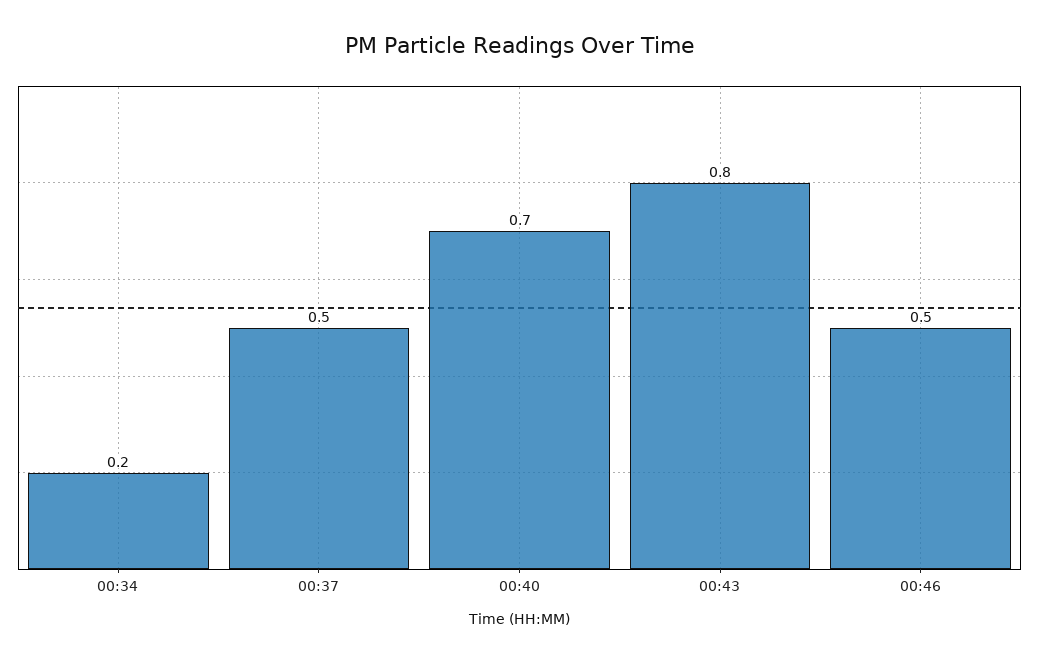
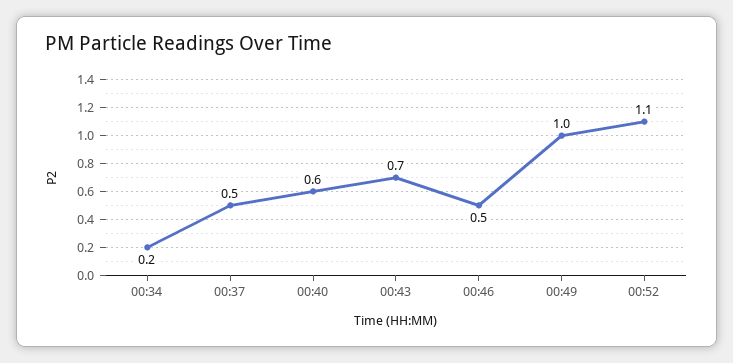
00:40: 0.7 -> 0.6
00:43: 0.8 -> 0.7
00:49: none -> 1
00:52: none -> 1.1

